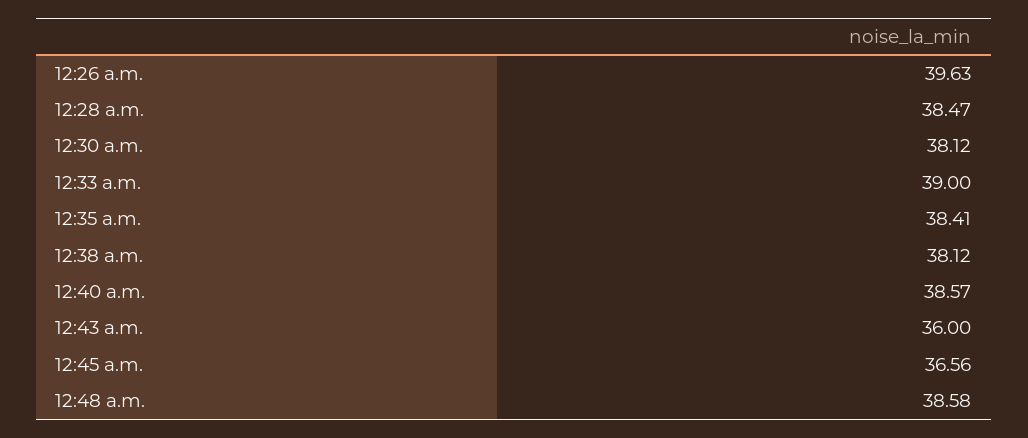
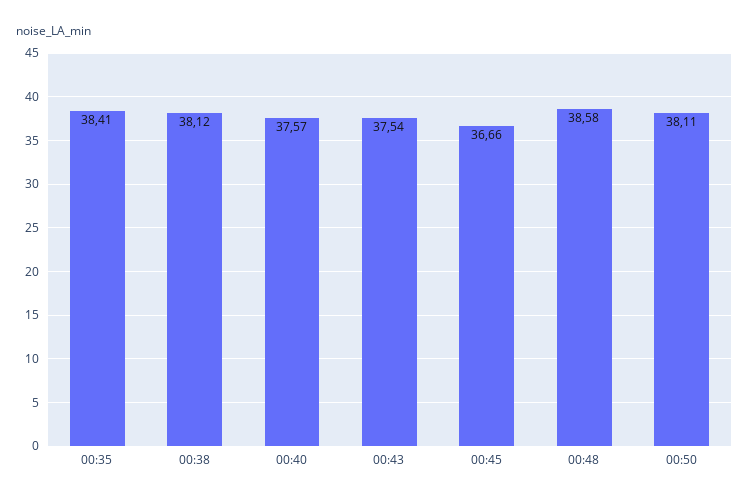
12:26 a.m.: 39.63 -> none
12:28 a.m.: 38.47 -> none
12:30 a.m.: 38.12 -> none
12:33 a.m.: 39 -> none
12:40 a.m.: 38.57 -> 37.57
12:43 a.m.: 36 -> 37.54
12:45 a.m.: 36.56 -> 36.66
00:50: none -> 38.11

